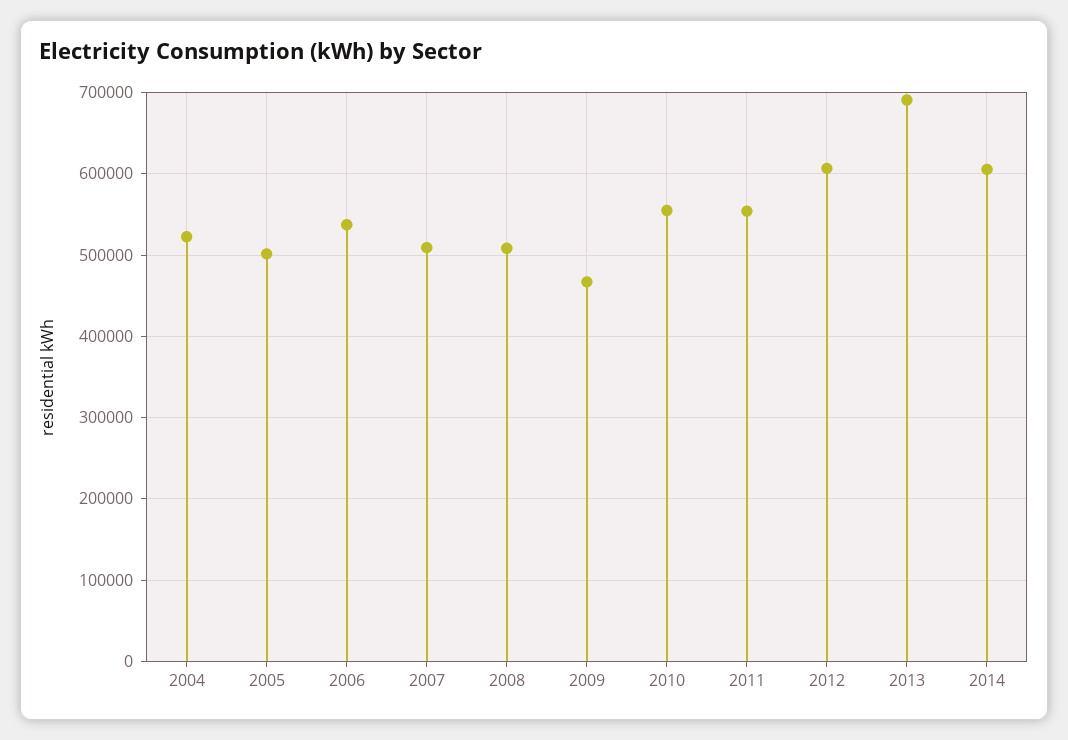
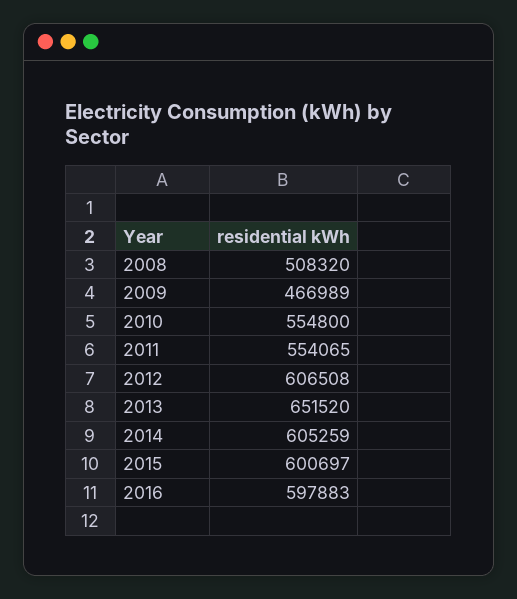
2004: 520000 -> none
2005: 500000 -> none
2006: 540000 -> none
2007: 510000 -> none
2013: 690000 -> 651520
2015: none -> 600697
2016: none -> 597883

